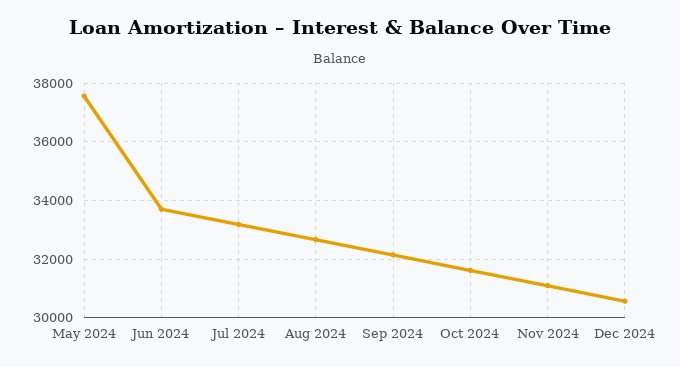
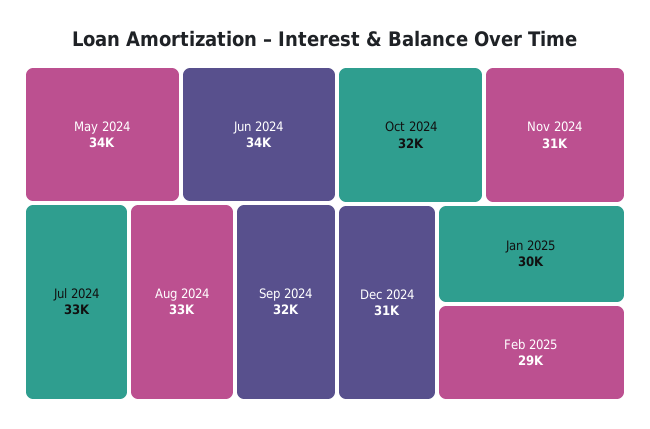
May 2024: 37500 -> 34000
Jan 2025: none -> 30000
Feb 2025: none -> 29000

